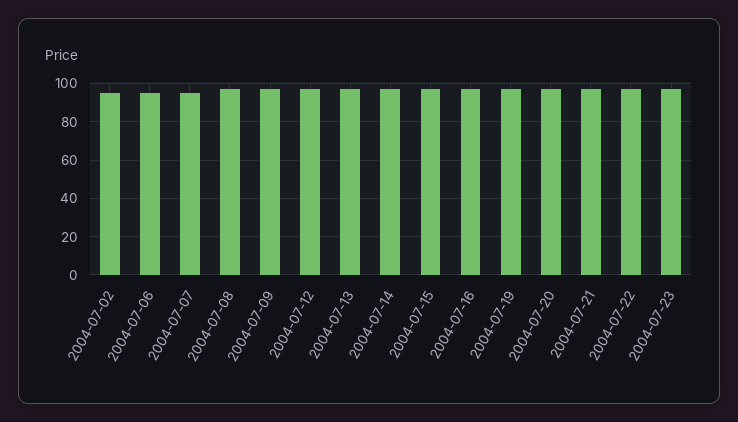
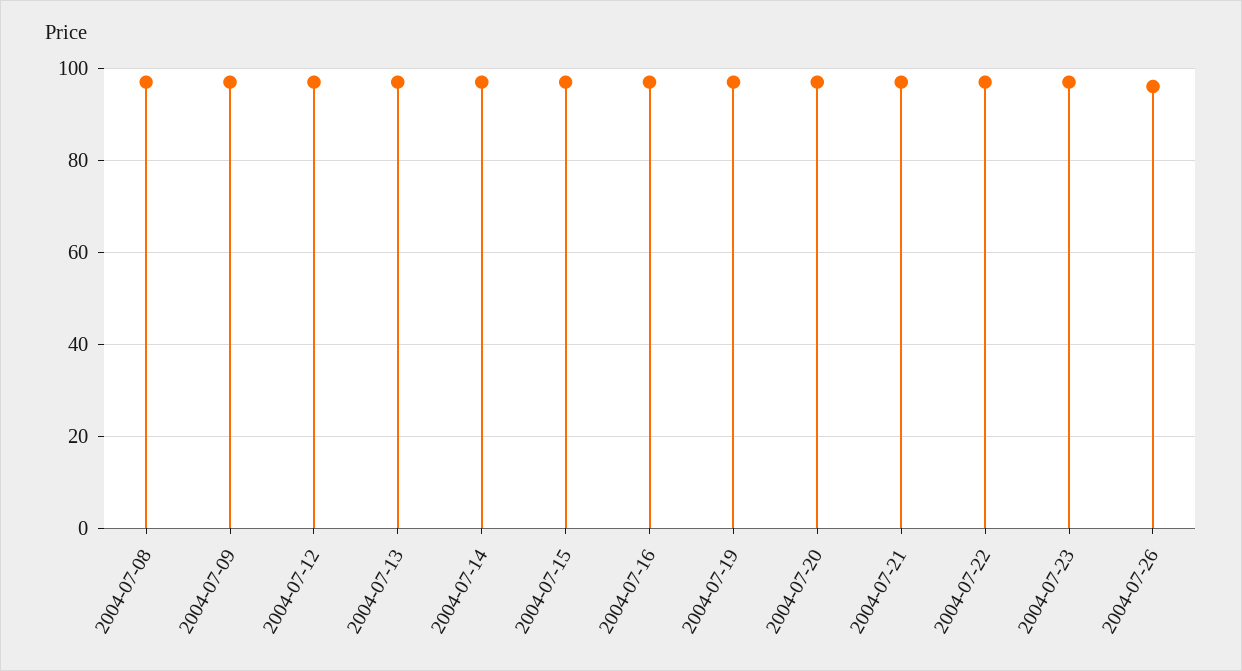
2004-07-02: 95 -> none
2004-07-06: 95 -> none
2004-07-07: 95 -> none
2004-07-26: none -> 96

